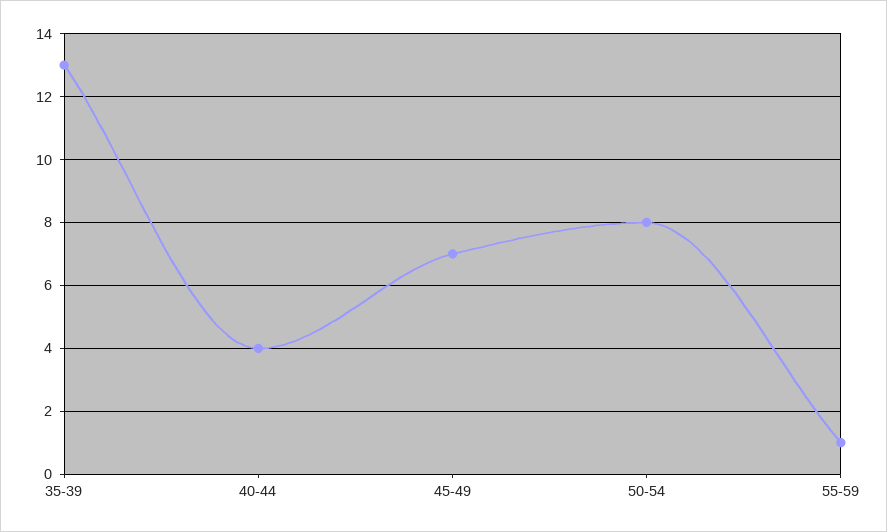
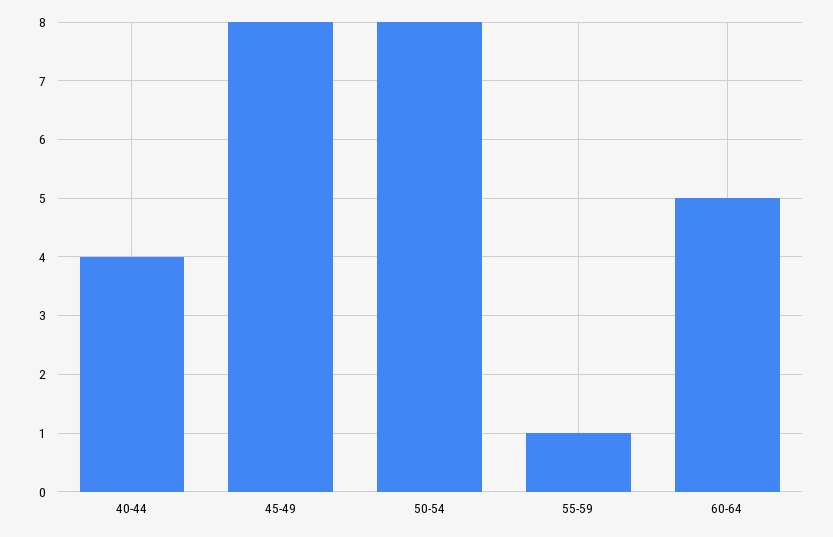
35-39: 13 -> none
45-49: 7 -> 8
60-64: none -> 5

